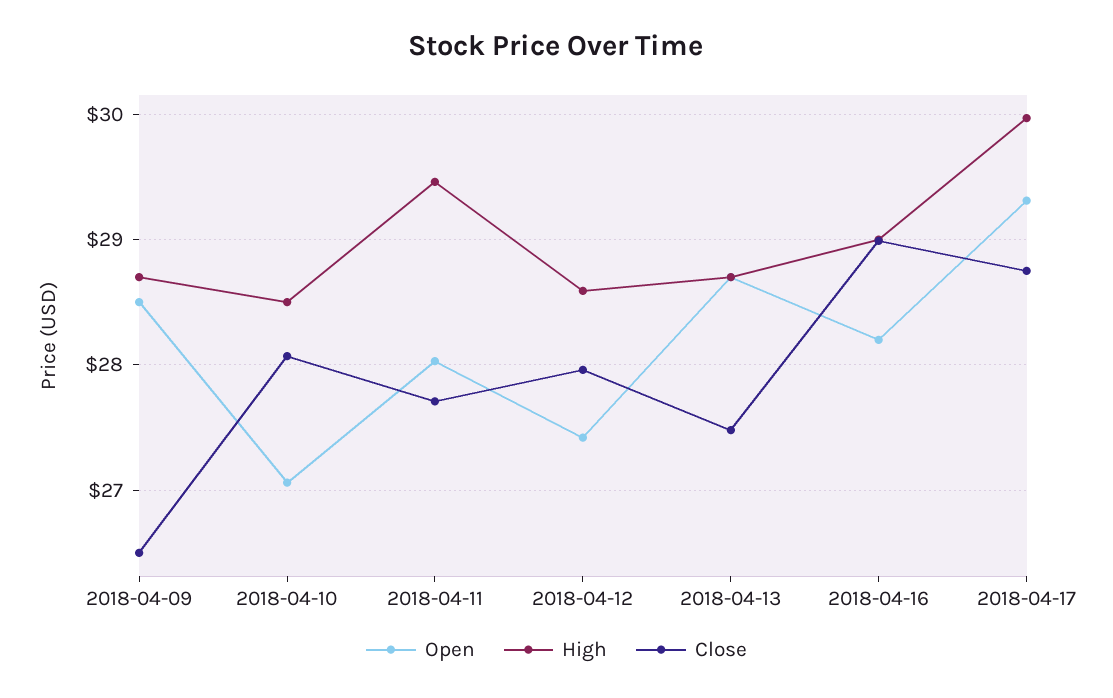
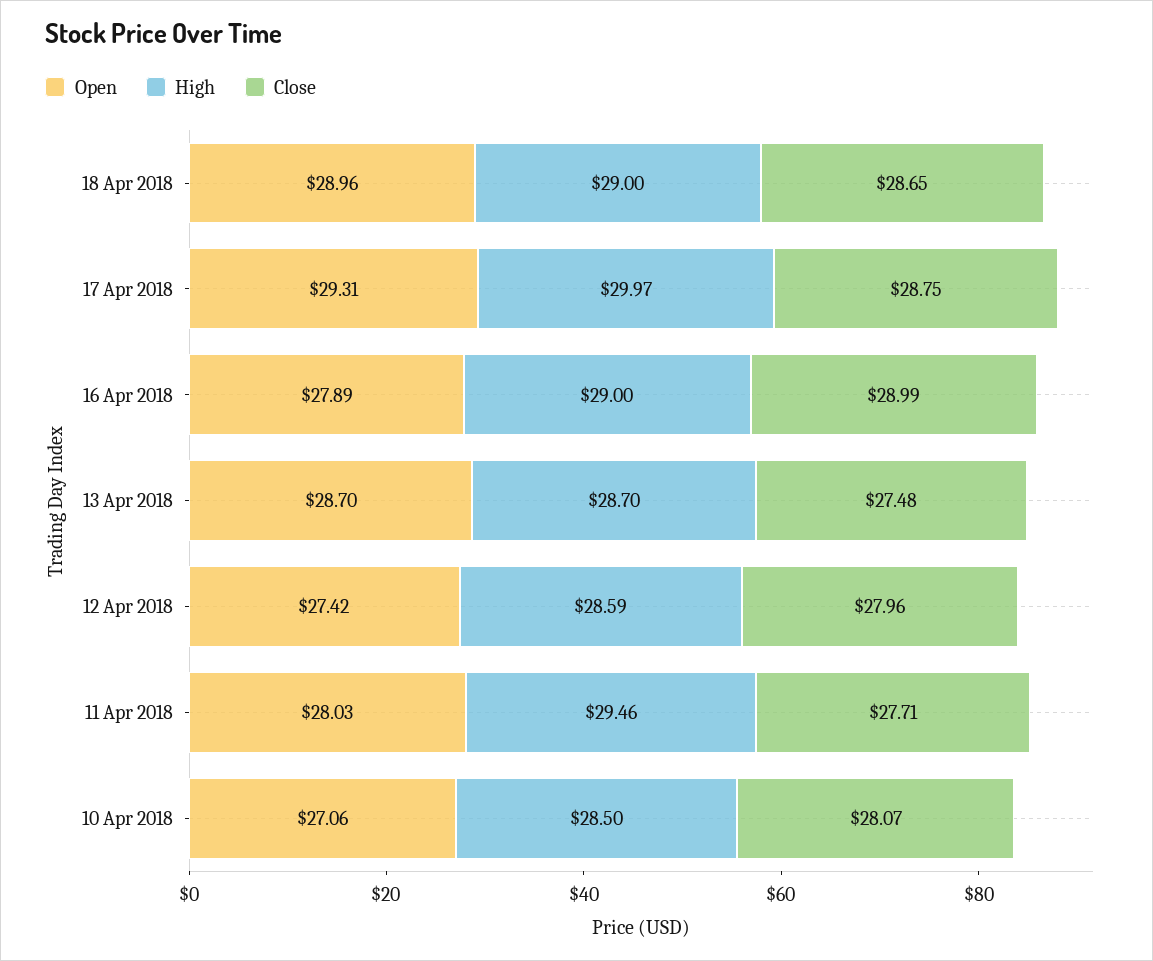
Open, 2018-04-09: 28.5 -> none
High, 2018-04-09: 28.7 -> none
Close, 2018-04-09: 26.5 -> none
Open, 2018-04-16: 28.2 -> 27.89
Open, 18 Apr 2018: none -> 28.96
High, 18 Apr 2018: none -> 29
Close, 18 Apr 2018: none -> 28.65

